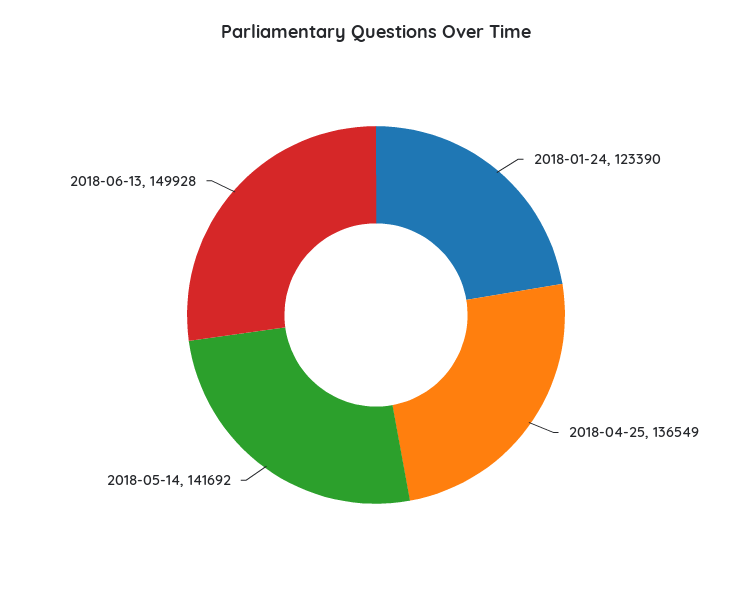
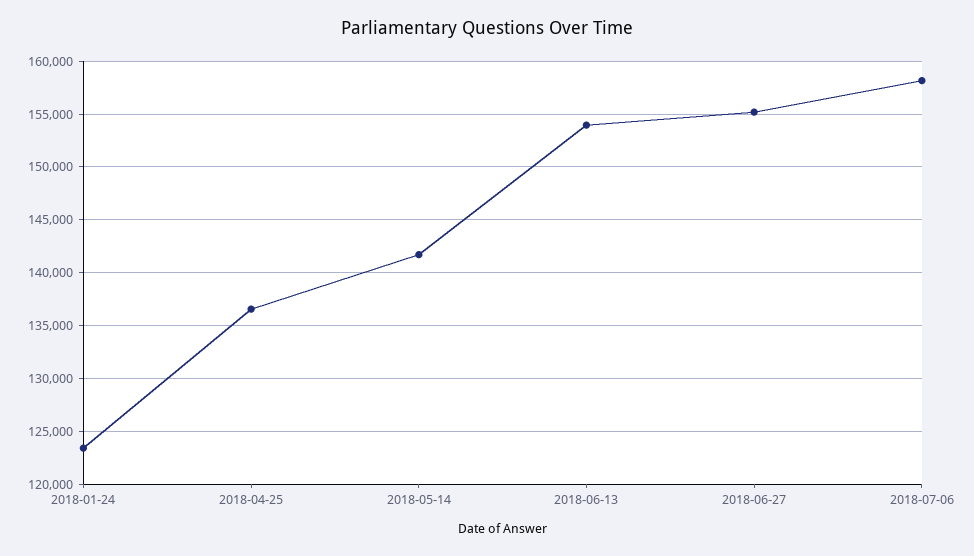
2018-06-13: 149928 -> 154000
2018-06-27: none -> 155000
2018-07-06: none -> 158000

